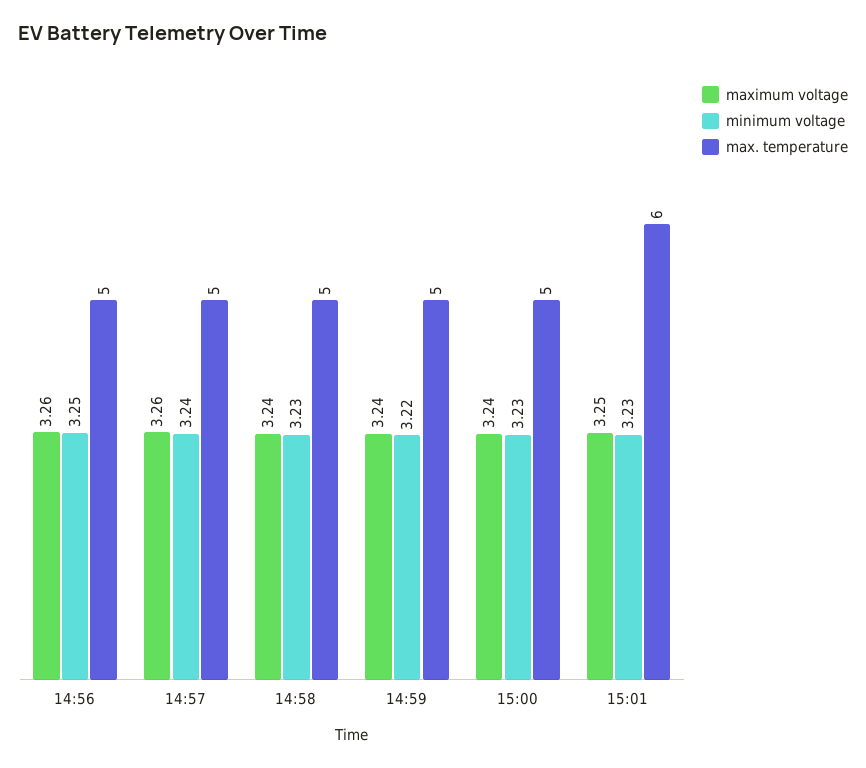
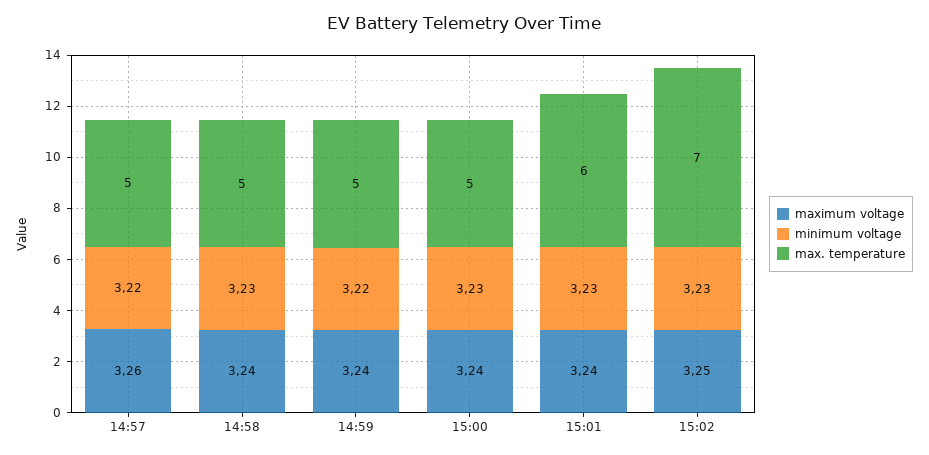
maximum voltage, 14:56: 3.26 -> none
minimum voltage, 14:56: 3.25 -> none
max. temperature, 14:56: 5 -> none
minimum voltage, 14:57: 3.24 -> 3.22
maximum voltage, 15:01: 3.25 -> 3.24
maximum voltage, 15:02: none -> 3.25
minimum voltage, 15:02: none -> 3.23
max. temperature, 15:02: none -> 7

